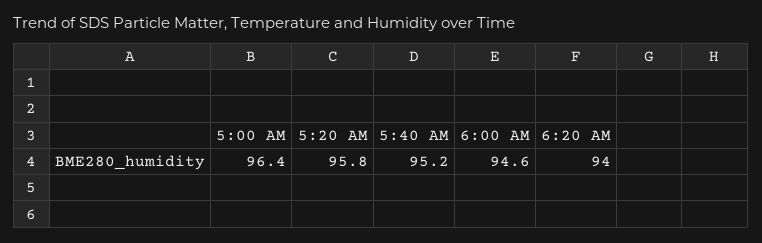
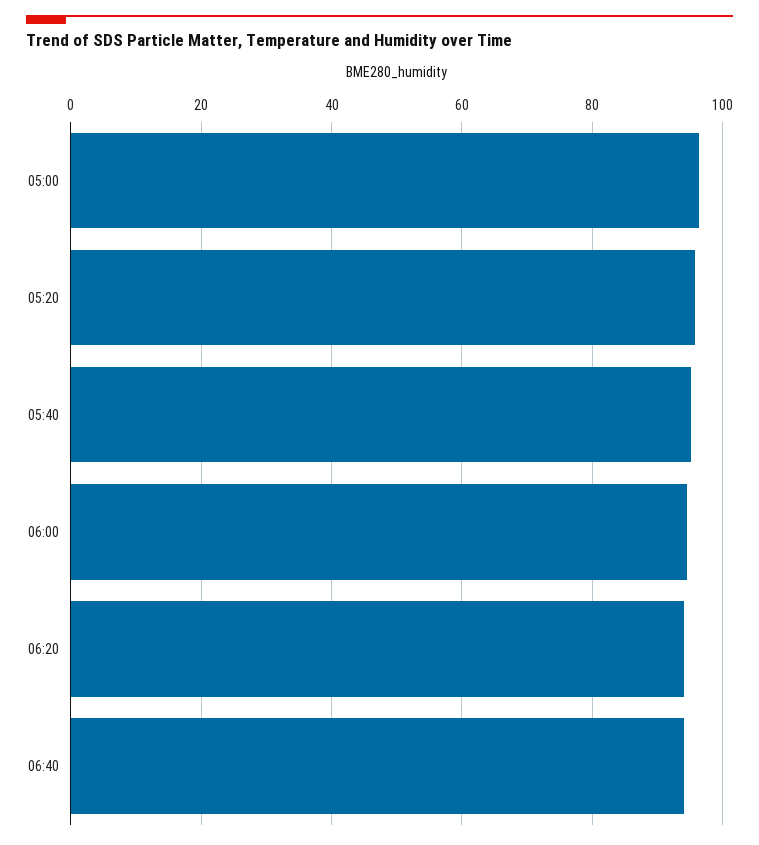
06:40: none -> 94

